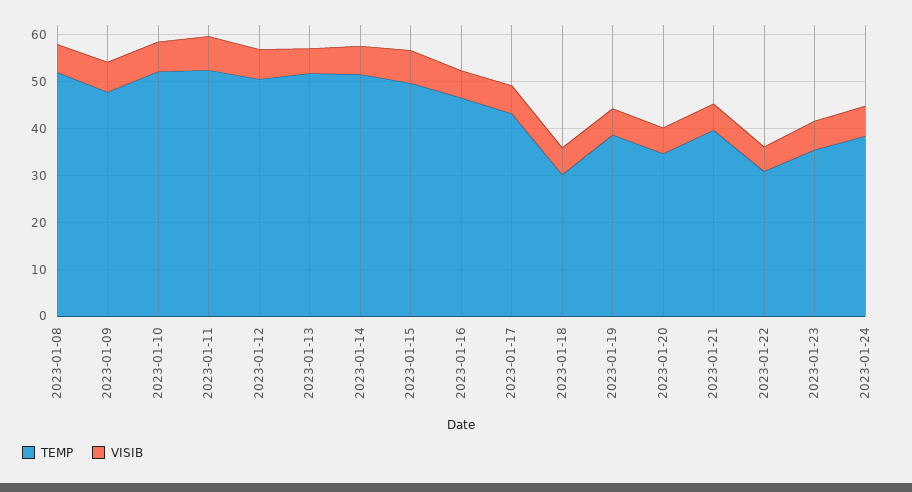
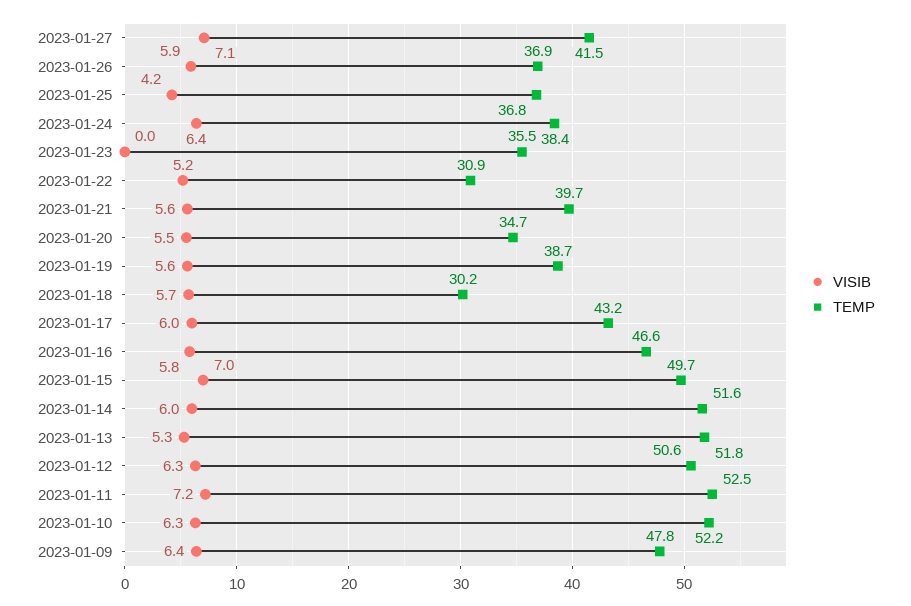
TEMP, 2023-01-08: 52 -> none
VISIB, 2023-01-08: 6 -> none
VISIB, 2023-01-23: 6 -> 0
VISIB, 2023-01-27: none -> 7.1
TEMP, 2023-01-27: none -> 41.5
VISIB, 2023-01-26: none -> 5.9
TEMP, 2023-01-26: none -> 36.9
VISIB, 2023-01-25: none -> 4.2
TEMP, 2023-01-25: none -> 36.8

